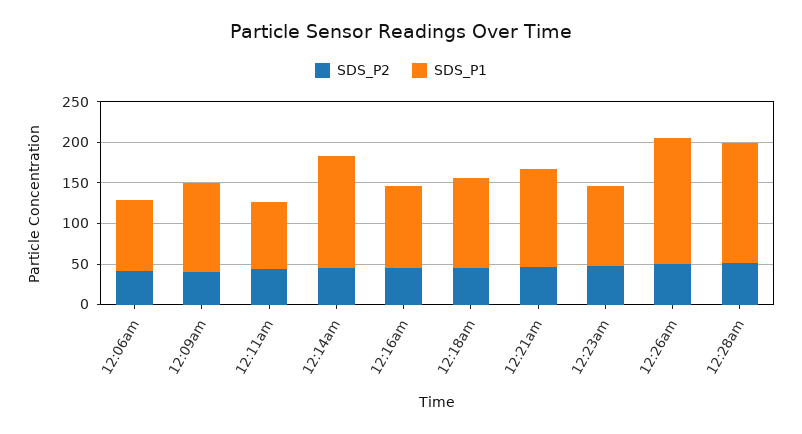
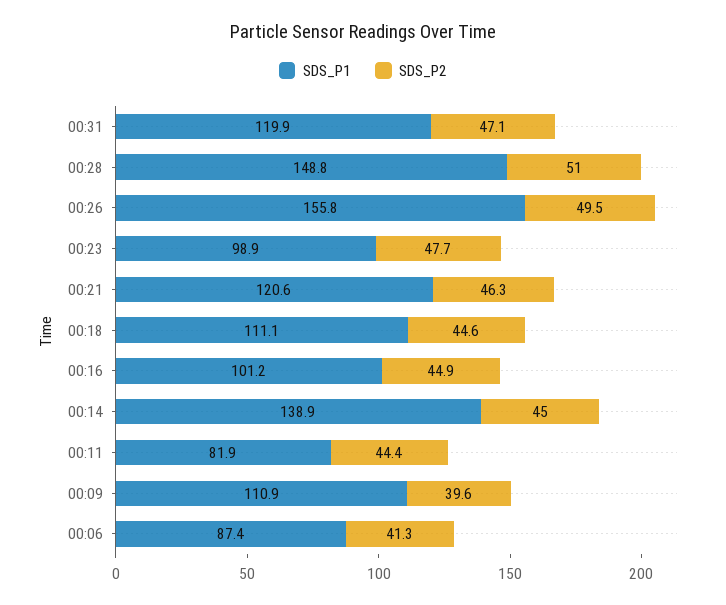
SDS_P1, 00:31: none -> 119.9
SDS_P2, 00:31: none -> 47.1

